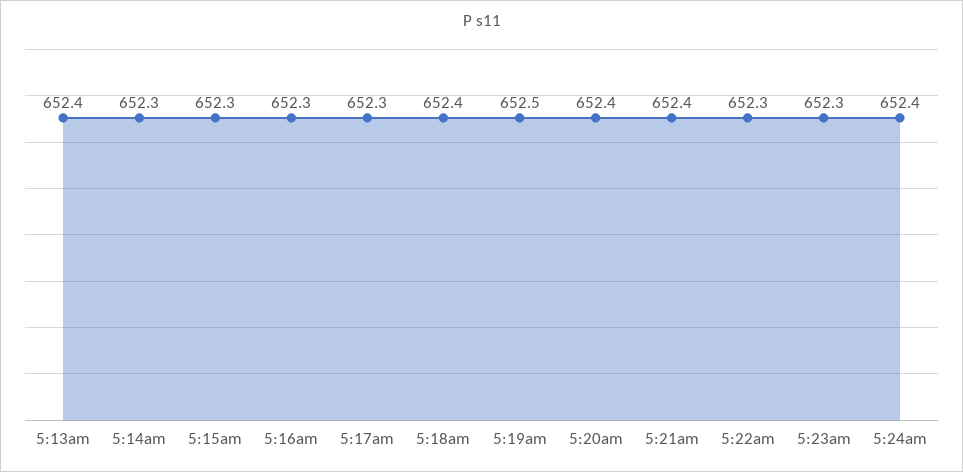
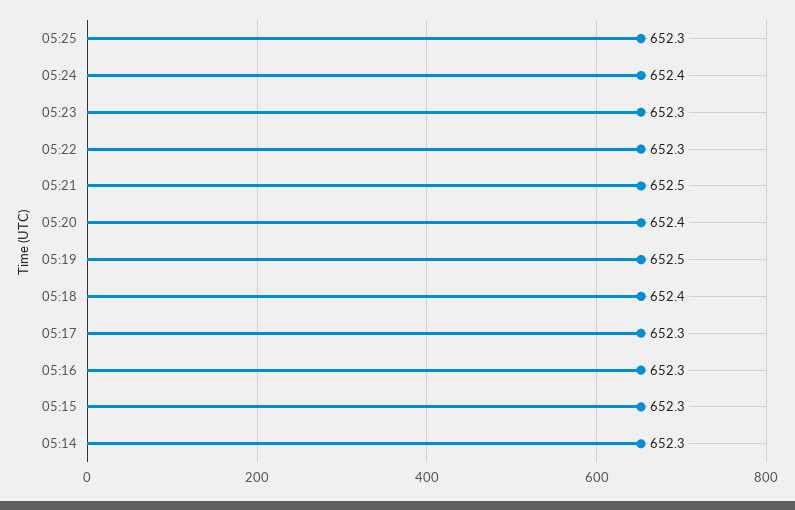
5:13am: 652.4 -> none
5:21am: 652.4 -> 652.5
05:25: none -> 652.3

